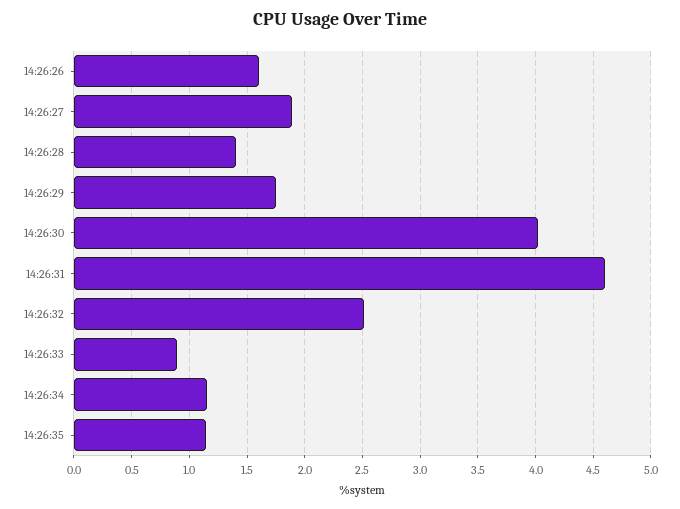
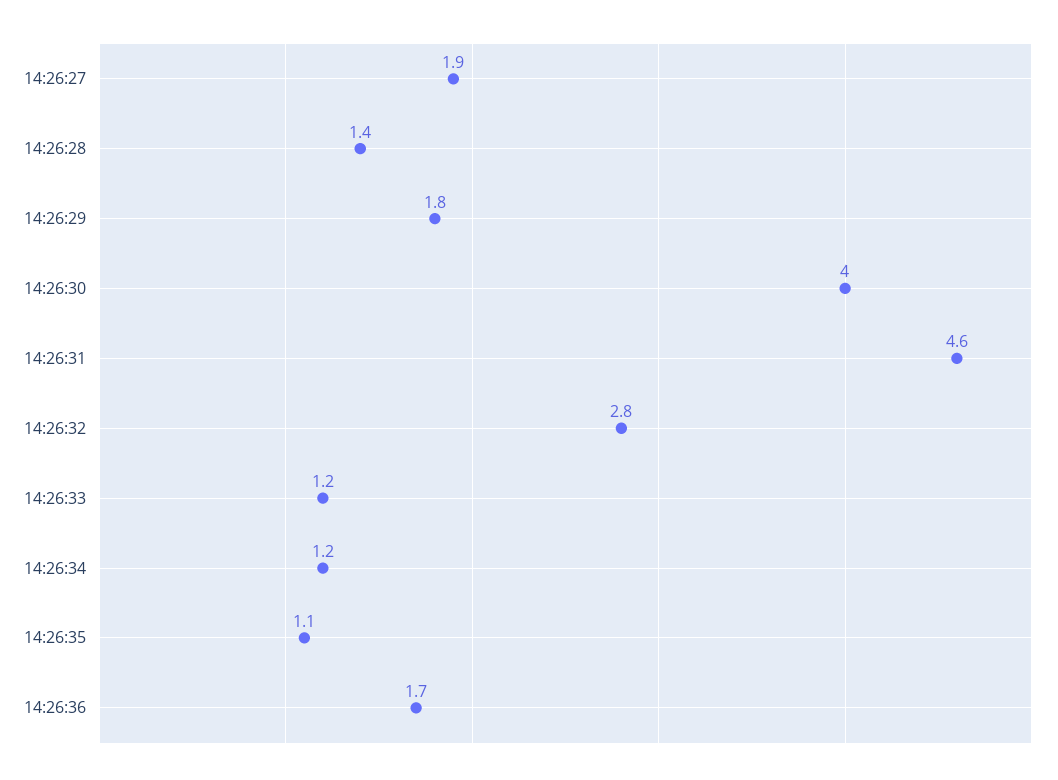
14:26:26: 1.6 -> none
14:26:32: 2.5 -> 2.8
14:26:33: 0.9 -> 1.2
14:26:36: none -> 1.7

